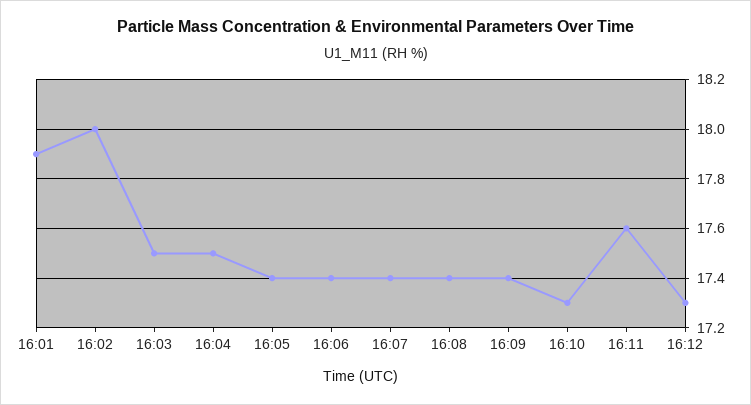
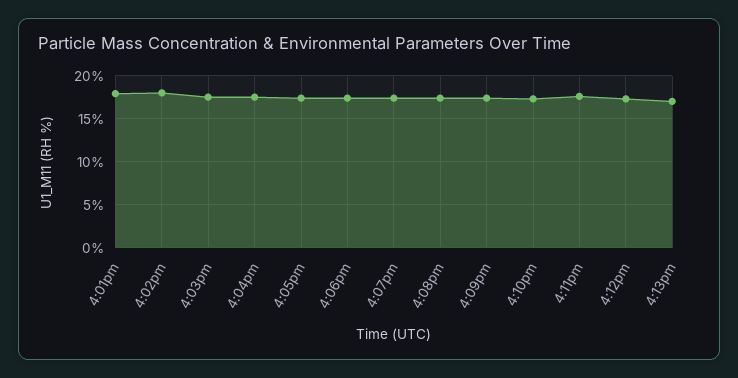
4:13pm: none -> 17

